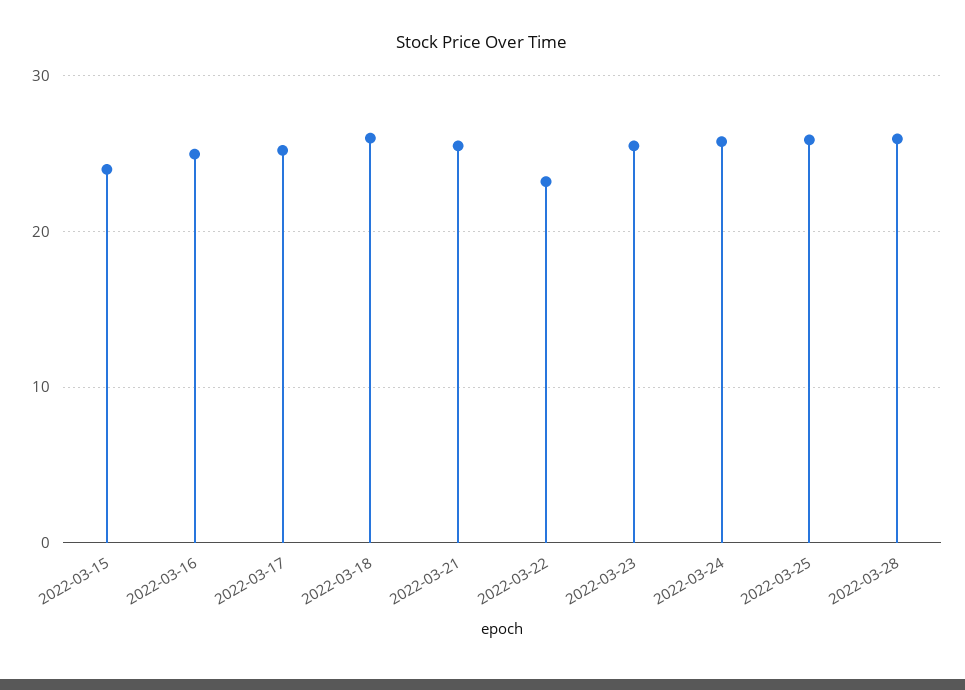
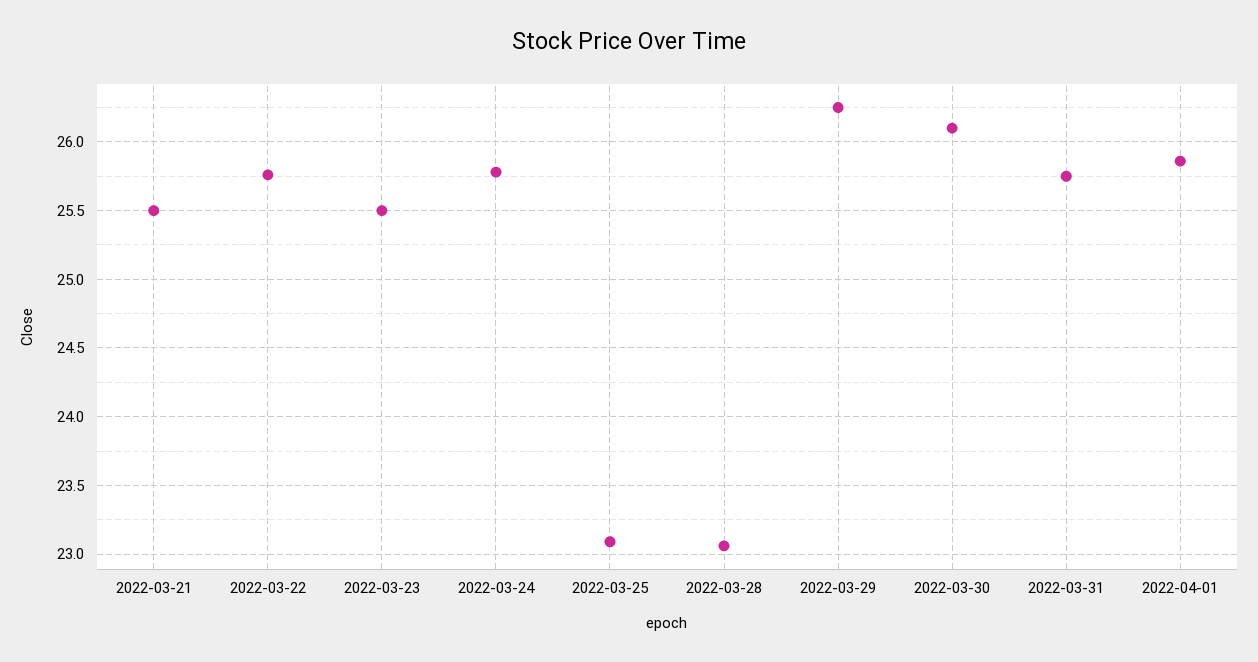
2022-03-15: 24 -> none
2022-03-16: 25 -> none
2022-03-17: 25 -> none
2022-03-18: 26 -> none
2022-03-22: 23 -> 25.75
2022-03-25: 26 -> 23.1
2022-03-28: 26 -> 23.05
2022-03-29: none -> 26.25
2022-03-30: none -> 26.1
2022-03-31: none -> 25.75
2022-04-01: none -> 25.85

